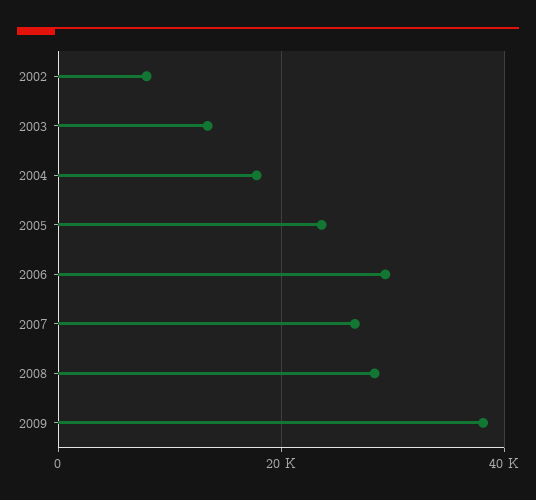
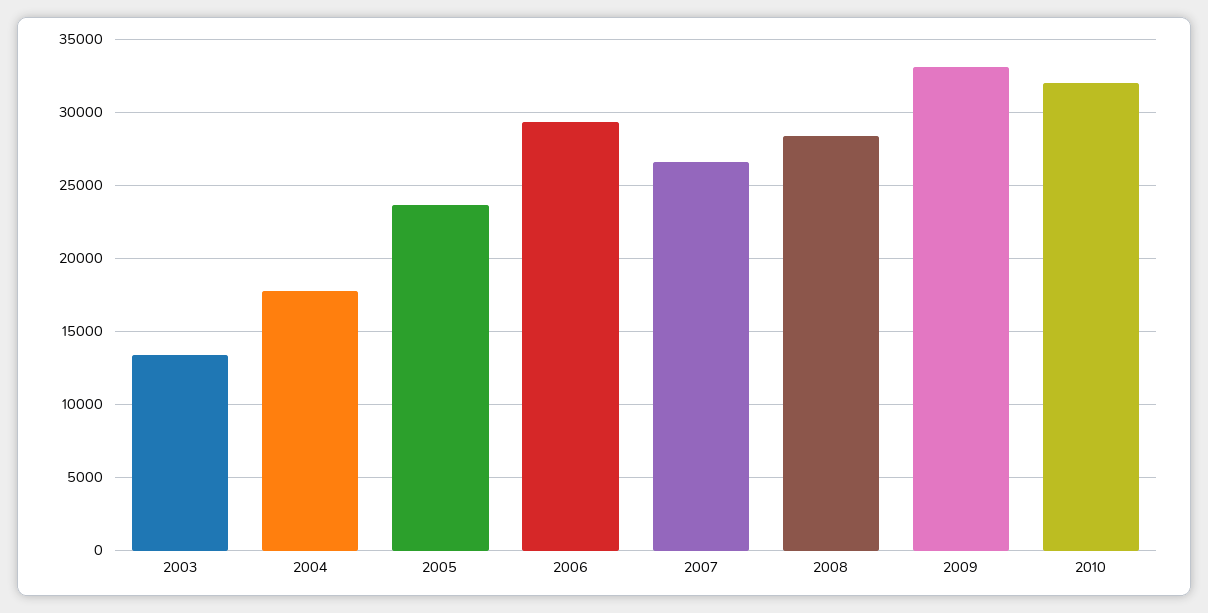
2002: 8000 -> none
2009: 38000 -> 33000
2010: none -> 32000

